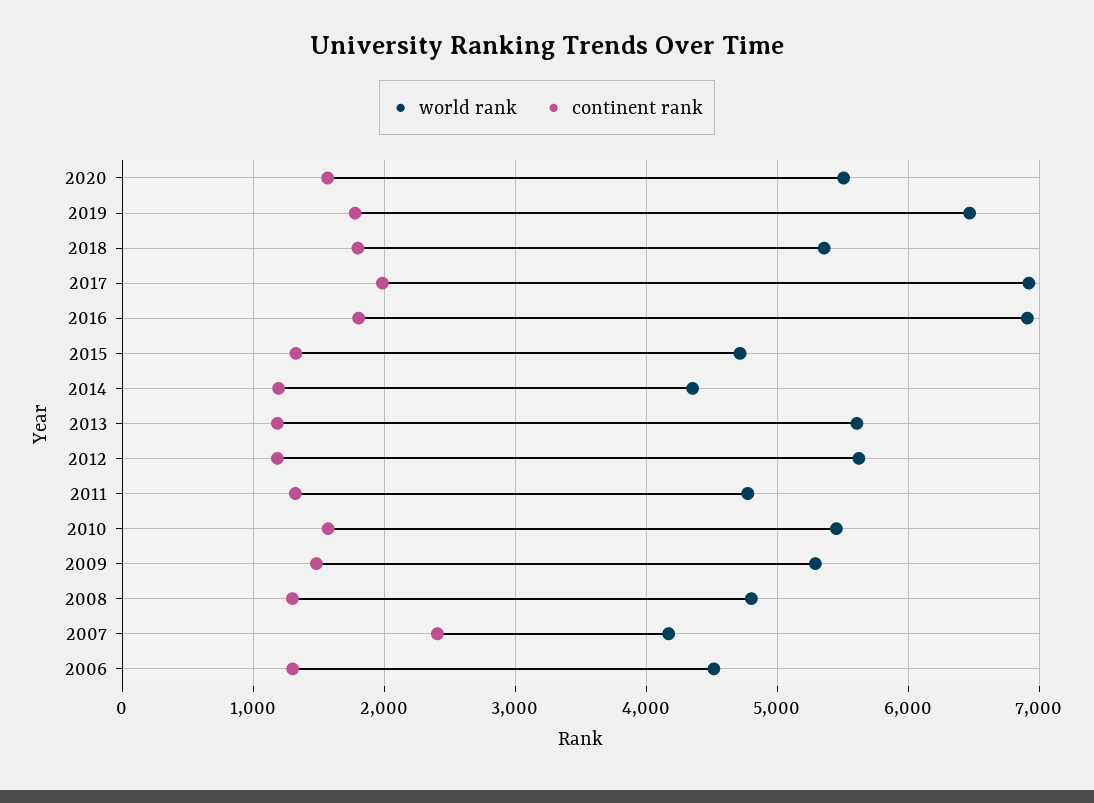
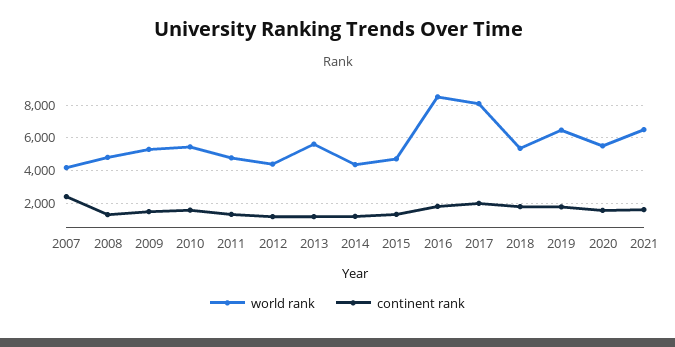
world rank, 2017: 6900 -> 8000
world rank, 2016: 6900 -> 8500
world rank, 2012: 5600 -> 4500
world rank, 2006: 4500 -> none
continent rank, 2006: 1300 -> none
world rank, 2021: none -> 6500
continent rank, 2021: none -> 1500

